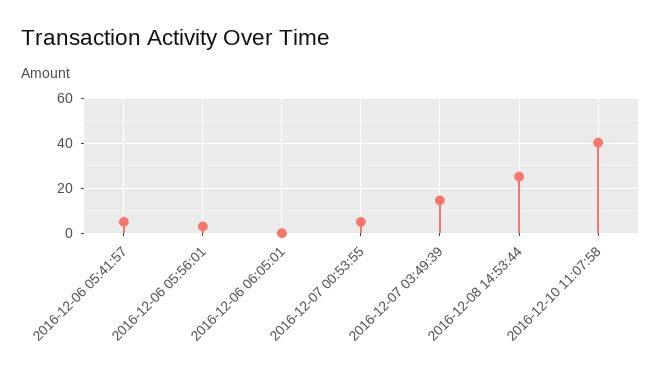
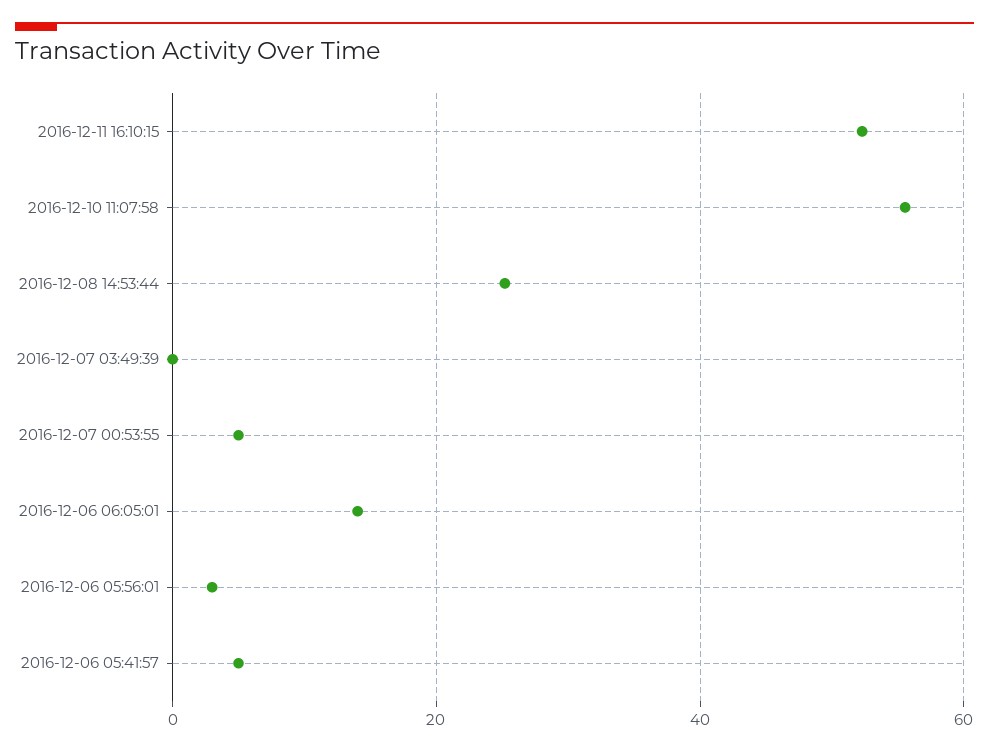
2016-12-06 06:05:01: 0 -> 14
2016-12-07 03:49:39: 15 -> 0
2016-12-10 11:07:58: 40 -> 56
2016-12-11 16:10:15: none -> 52

